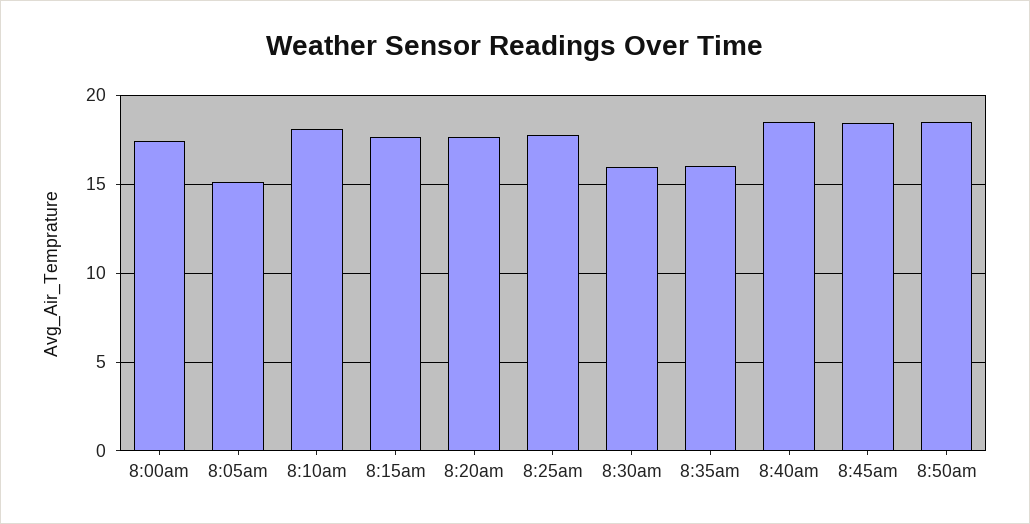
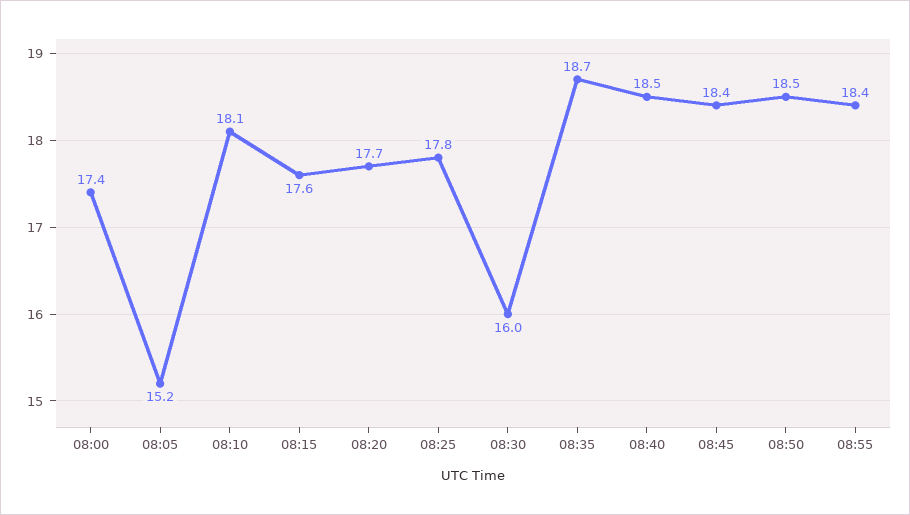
8:35am: 16 -> 18.7
08:55: none -> 18.4

